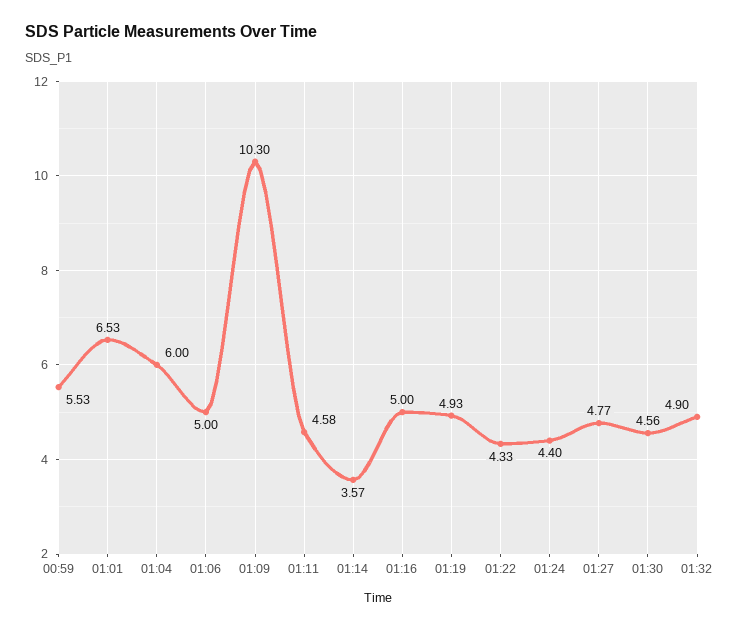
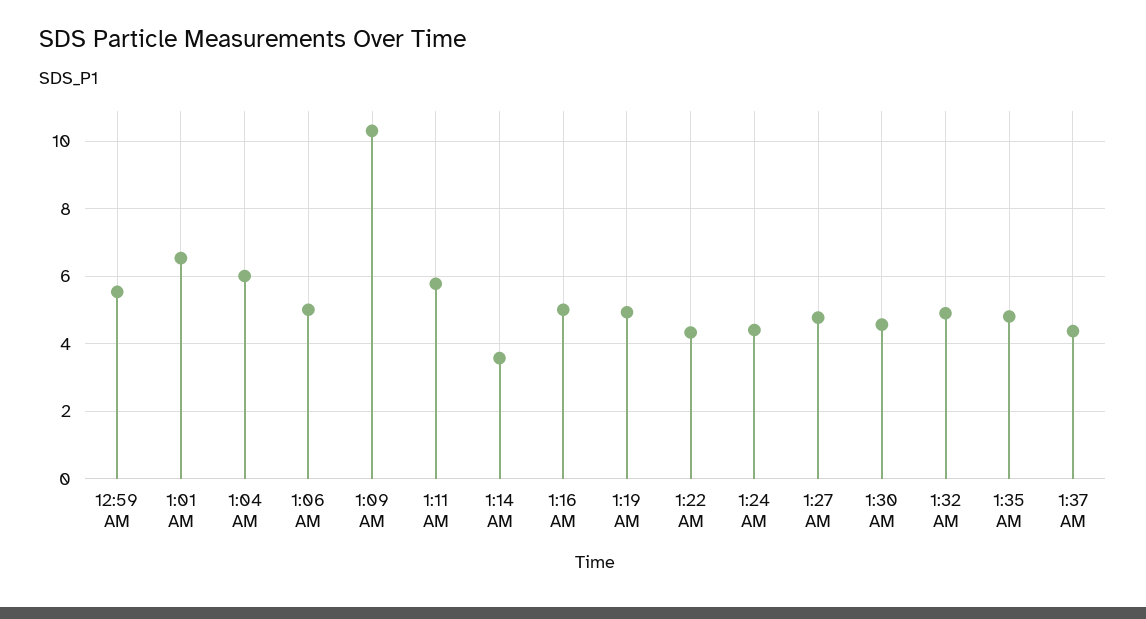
01:11: 4.58 -> 5.8
1:35 AM: none -> 4.8
1:37 AM: none -> 4.4

